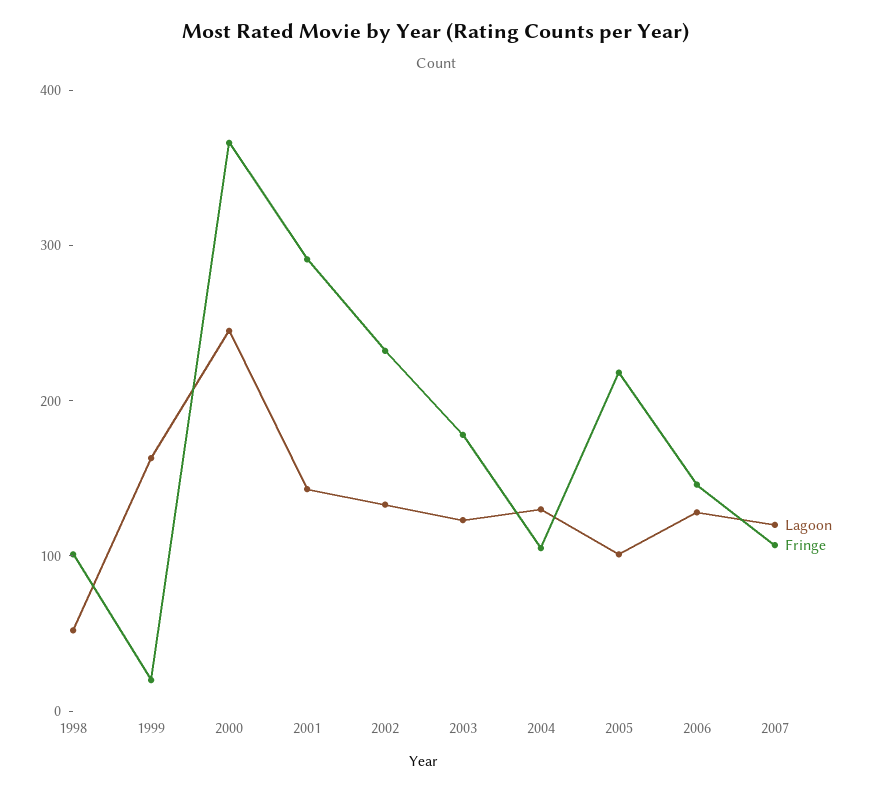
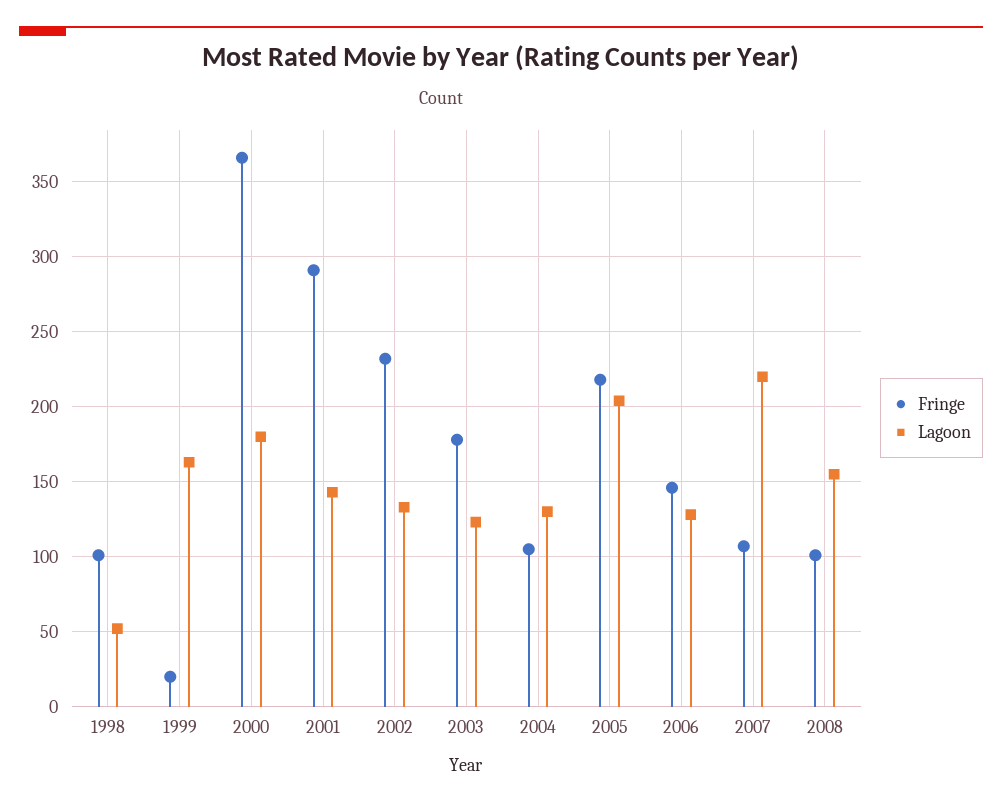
Lagoon, 2000: 240 -> 180
Lagoon, 2005: 100 -> 205
Lagoon, 2007: 120 -> 220
Fringe, 2008: none -> 100
Lagoon, 2008: none -> 155

